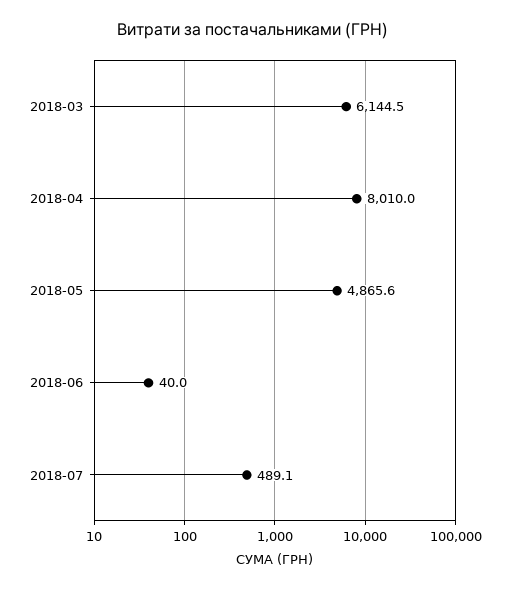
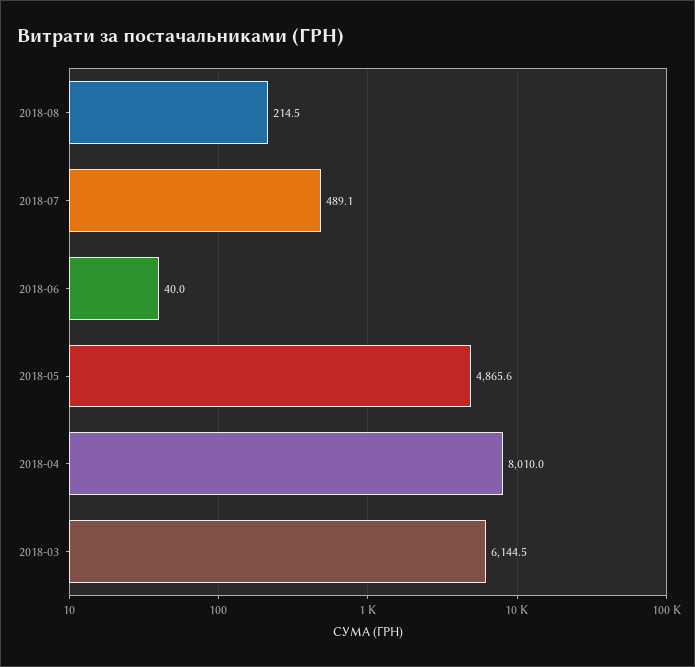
2018-08: none -> 214.5

